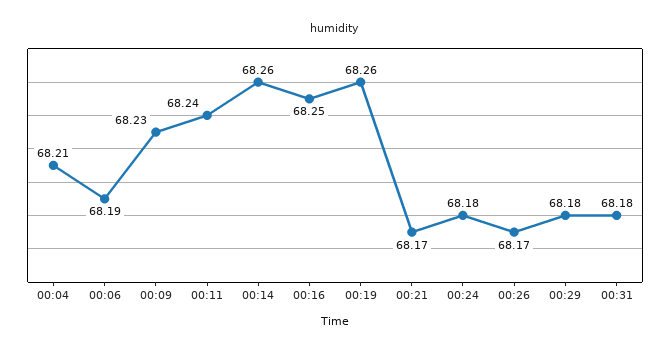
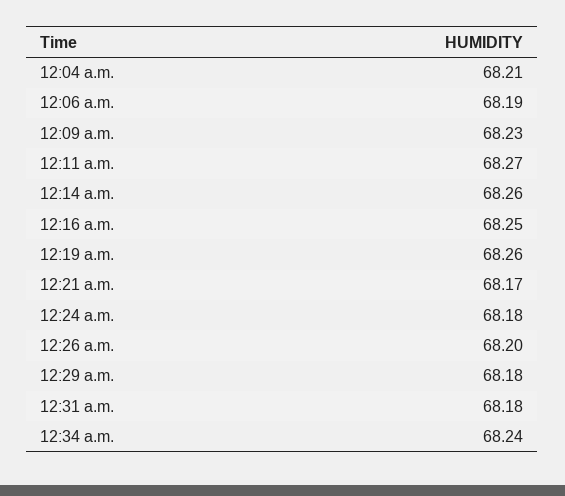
00:11: 68.24 -> 68.27
00:26: 68.17 -> 68.2
12:34 a.m.: none -> 68.24

